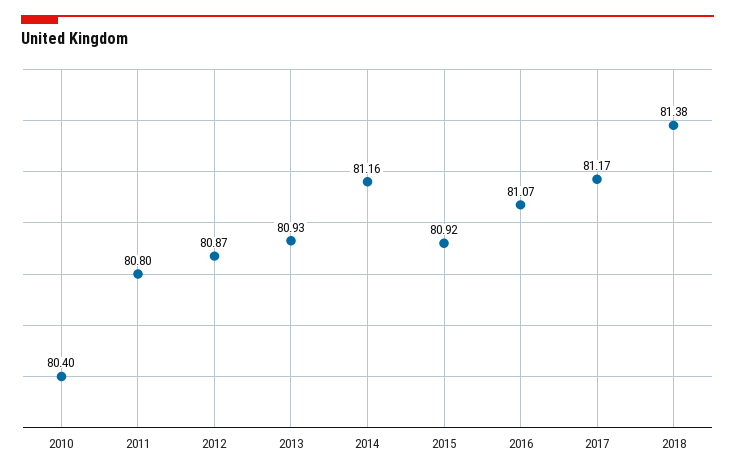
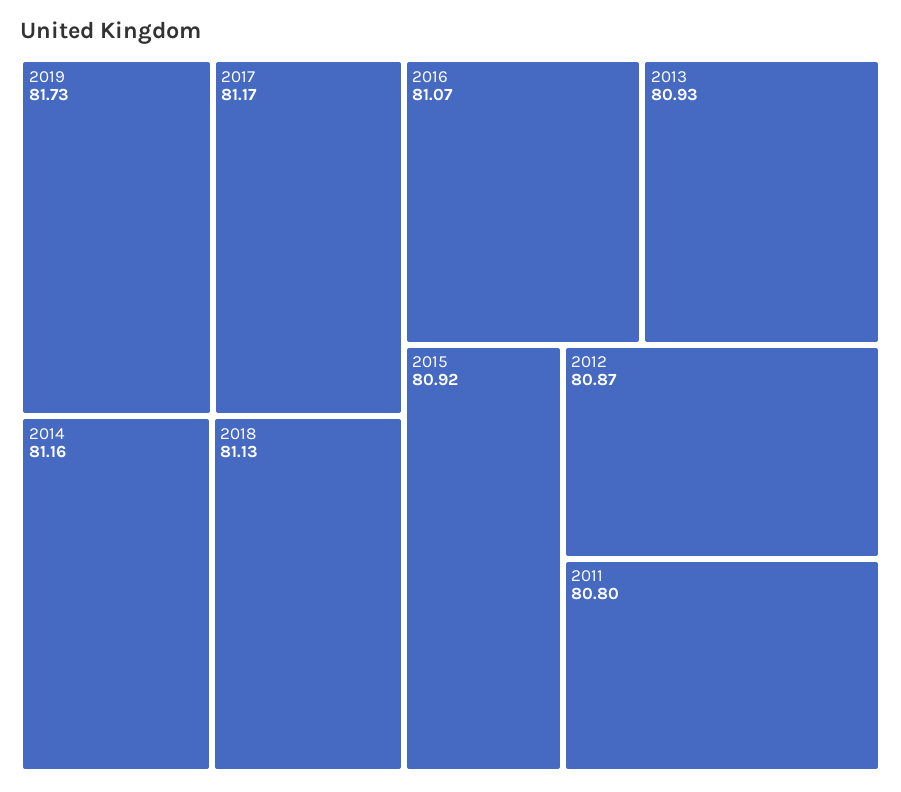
2010: 80.4 -> none
2018: 81.38 -> 81.13
2019: none -> 81.73

